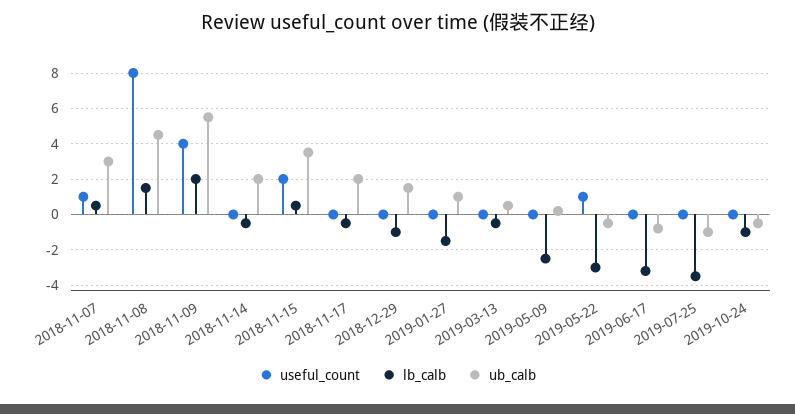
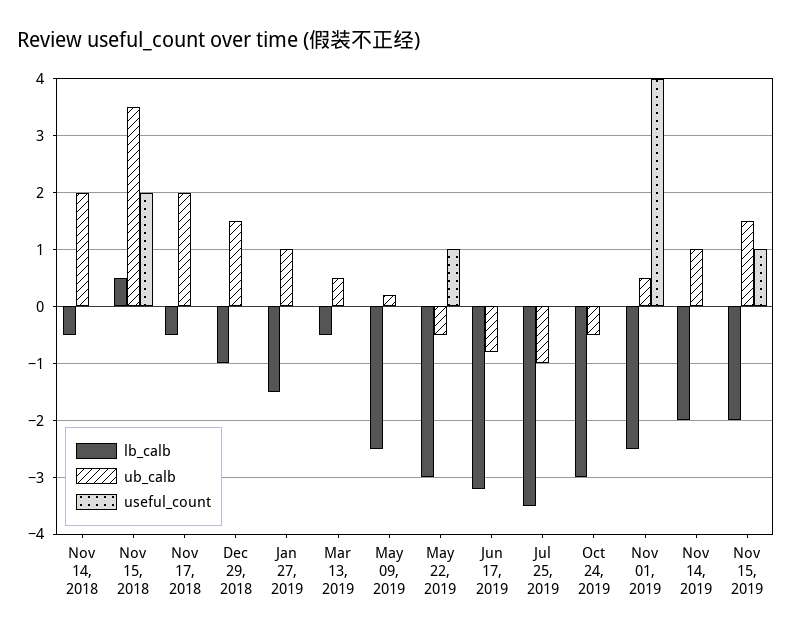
useful_count, 2018-11-07: 1 -> none
lb_calb, 2018-11-07: 0.5 -> none
ub_calb, 2018-11-07: 3 -> none
useful_count, 2018-11-08: 8 -> none
lb_calb, 2018-11-08: 1.5 -> none
ub_calb, 2018-11-08: 4.5 -> none
useful_count, 2018-11-09: 4 -> none
lb_calb, 2018-11-09: 2 -> none
ub_calb, 2018-11-09: 5.5 -> none
lb_calb, 2019-10-24: -1 -> -3
lb_calb, Nov 01, 2019: none -> -2.5
ub_calb, Nov 01, 2019: none -> 0.5
useful_count, Nov 01, 2019: none -> 4
lb_calb, Nov 14, 2019: none -> -2
ub_calb, Nov 14, 2019: none -> 1
useful_count, Nov 14, 2019: none -> 0
lb_calb, Nov 15, 2019: none -> -2
ub_calb, Nov 15, 2019: none -> 1.5
useful_count, Nov 15, 2019: none -> 1

